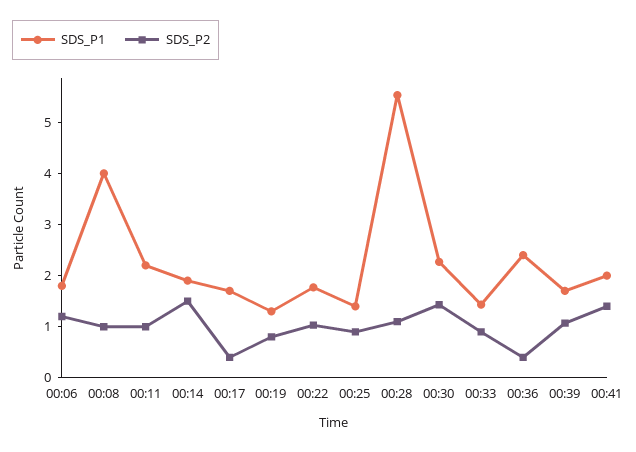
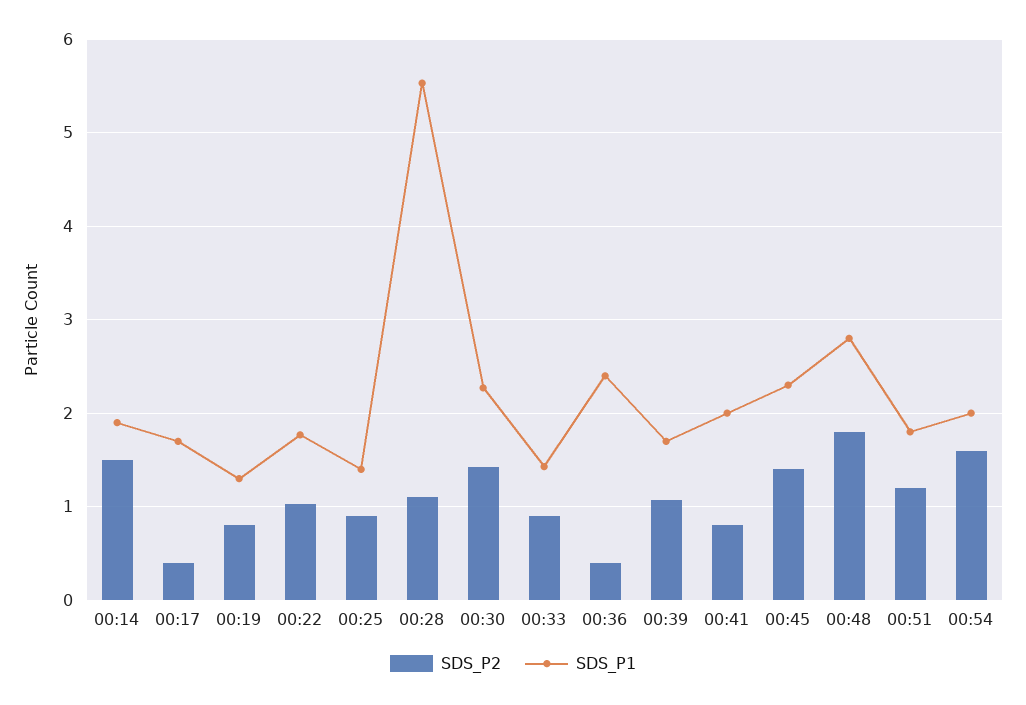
SDS_P1, 00:06: 1.8 -> none
SDS_P2, 00:06: 1.2 -> none
SDS_P1, 00:08: 4 -> none
SDS_P2, 00:08: 1 -> none
SDS_P1, 00:11: 2.2 -> none
SDS_P2, 00:11: 1 -> none
SDS_P2, 00:41: 1.4 -> 0.8
SDS_P2, 00:45: none -> 1.4
SDS_P1, 00:45: none -> 2.3
SDS_P2, 00:48: none -> 1.8
SDS_P1, 00:48: none -> 2.8
SDS_P2, 00:51: none -> 1.2
SDS_P1, 00:51: none -> 1.8
SDS_P2, 00:54: none -> 1.6
SDS_P1, 00:54: none -> 2

